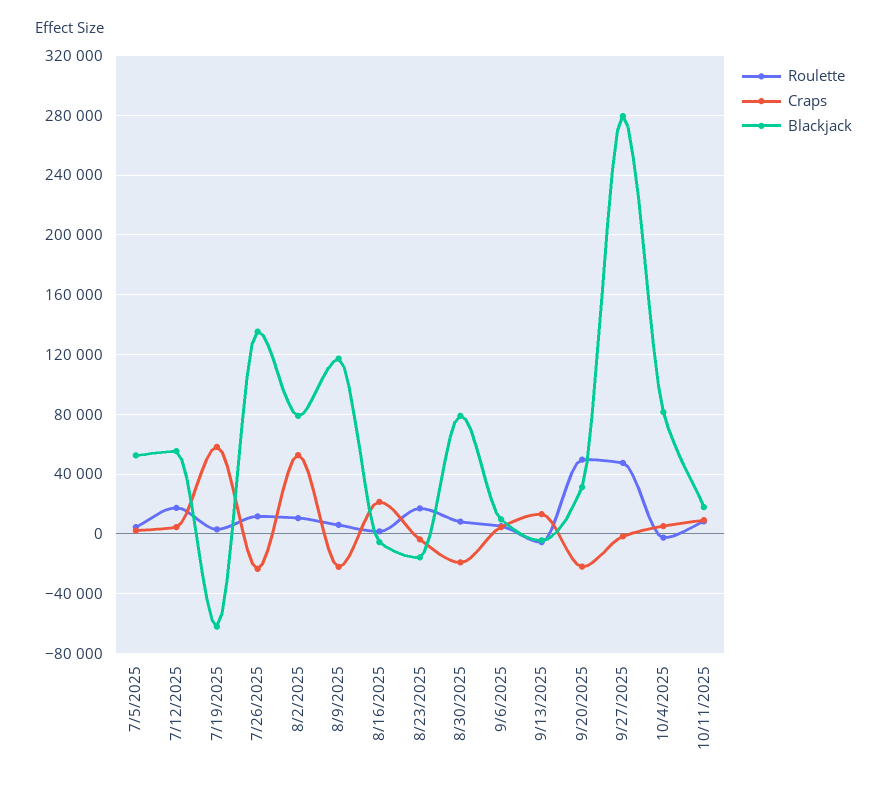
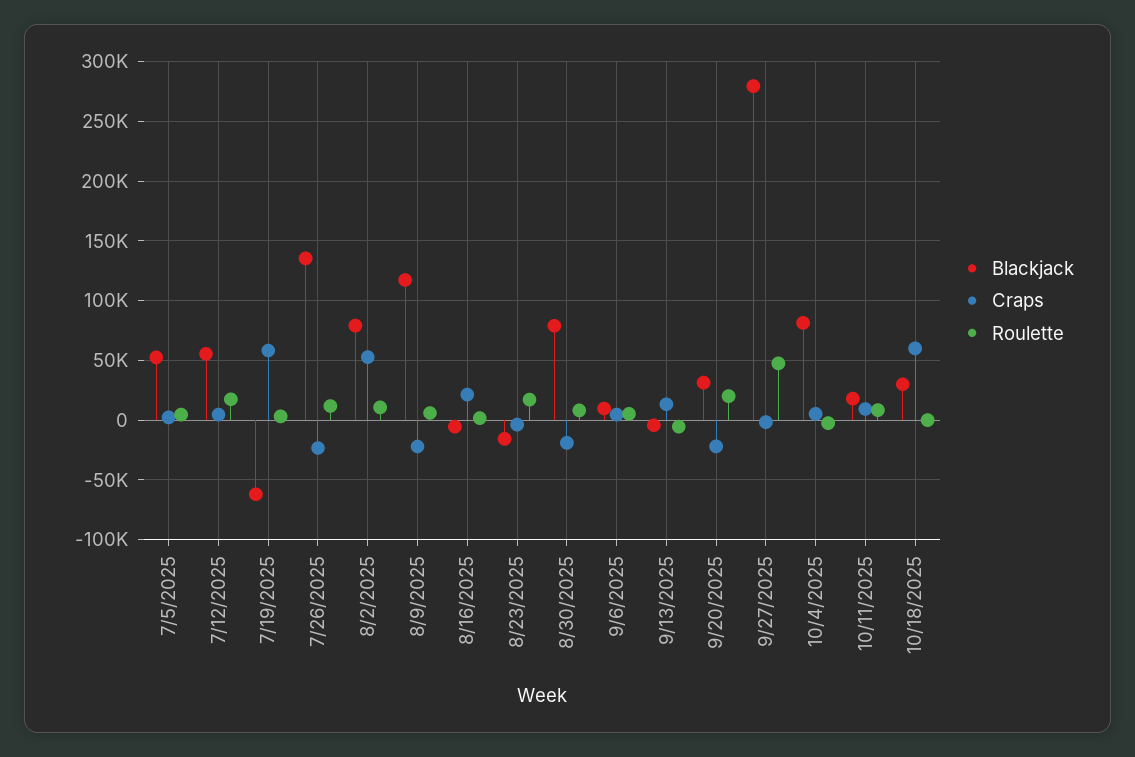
Roulette, 9/20/2025: 50000 -> 20000
Blackjack, 10/18/2025: none -> 30000
Craps, 10/18/2025: none -> 60000
Roulette, 10/18/2025: none -> 0

